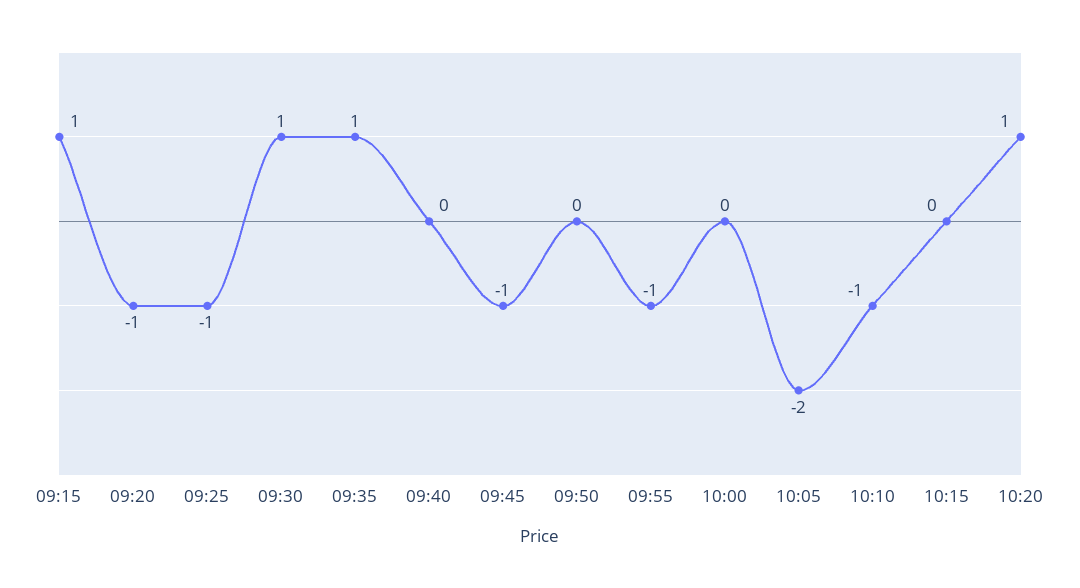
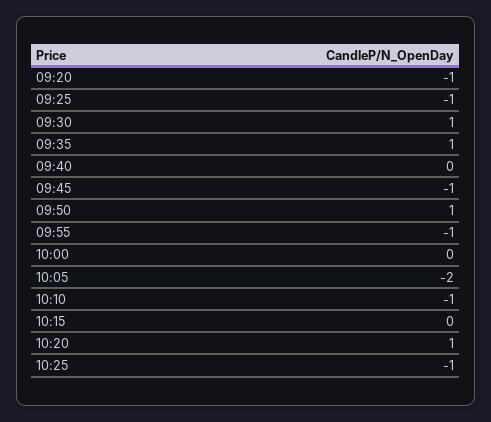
09:15: 1 -> none
09:50: 0 -> 1
10:25: none -> -1

